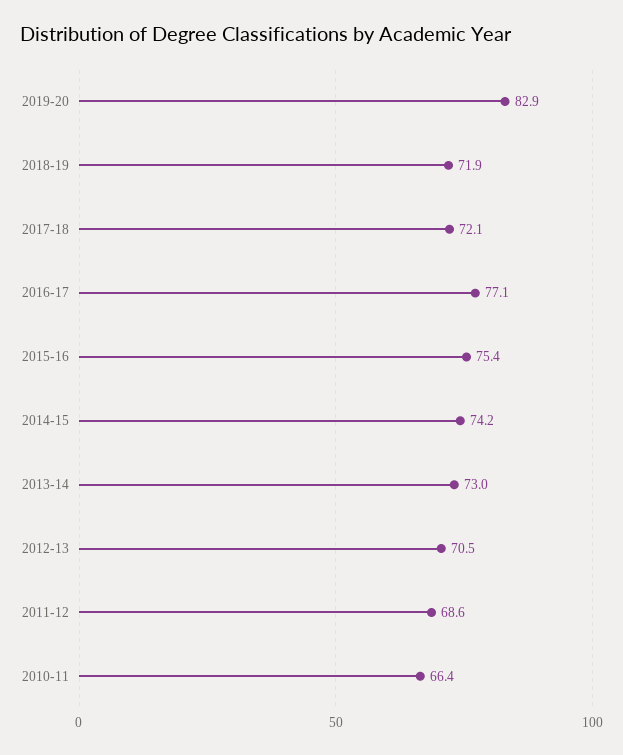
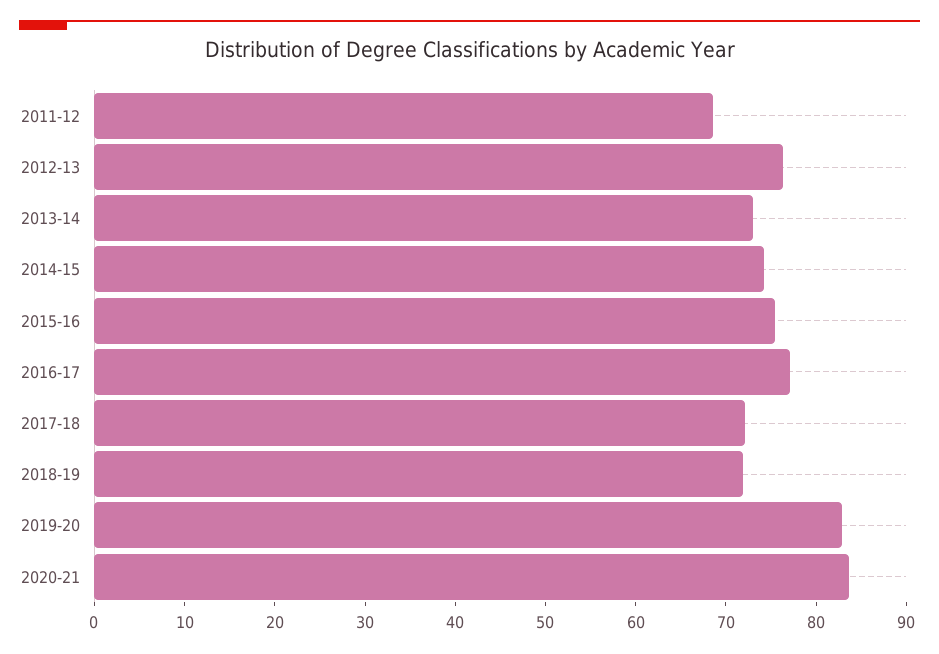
2012-13: 70.5 -> 76
2010-11: 66.4 -> none
2020-21: none -> 84

